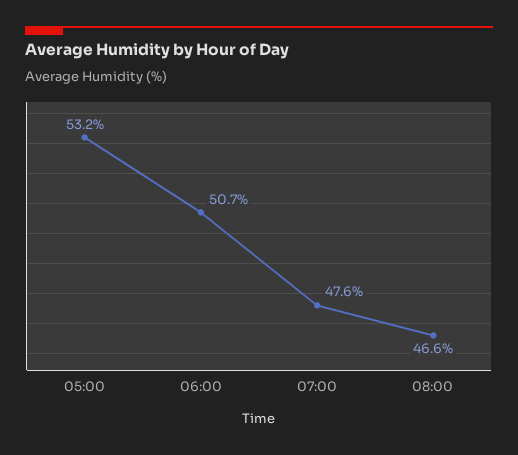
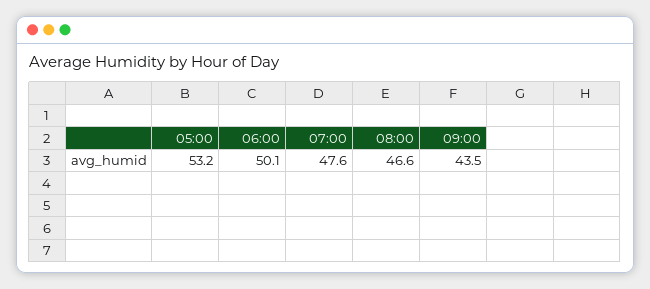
06:00: 50.7 -> 50.1
09:00: none -> 43.5

